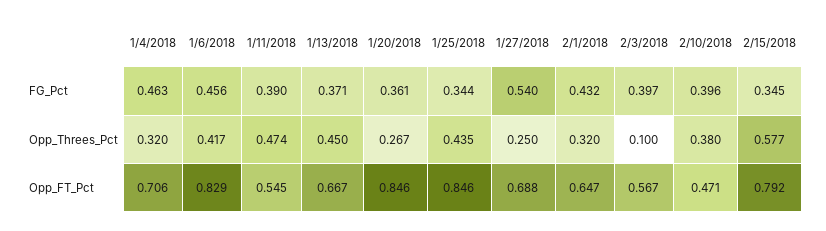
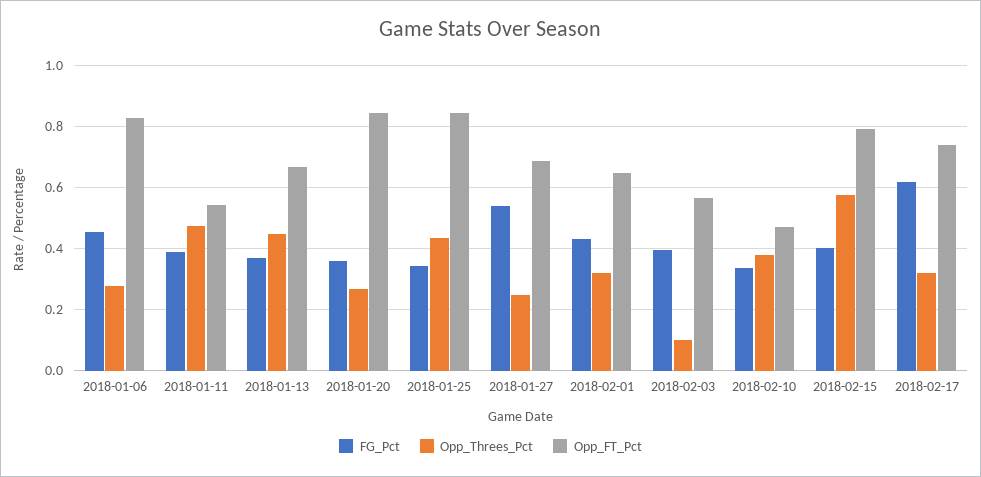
FG_Pct, 1/4/2018: 0.463 -> none
FG_Pct, 2/10/2018: 0.396 -> 0.34
FG_Pct, 2/15/2018: 0.345 -> 0.4
Opp_Threes_Pct, 1/4/2018: 0.32 -> none
Opp_Threes_Pct, 1/6/2018: 0.417 -> 0.28
Opp_FT_Pct, 1/4/2018: 0.706 -> none
FG_Pct, 2018-02-17: none -> 0.62
Opp_Threes_Pct, 2018-02-17: none -> 0.32
Opp_FT_Pct, 2018-02-17: none -> 0.74

